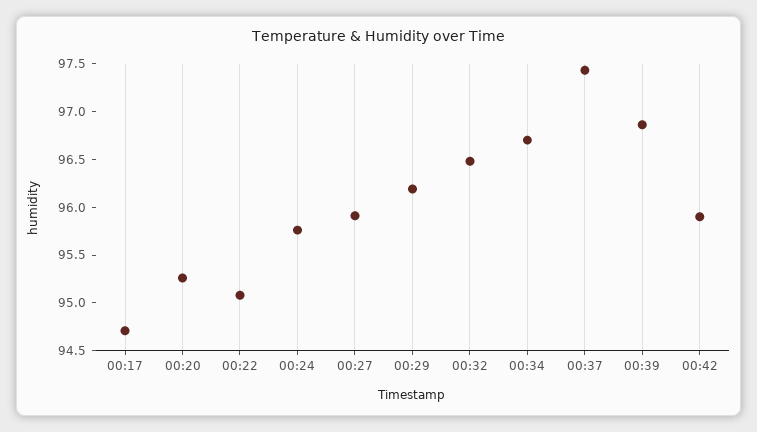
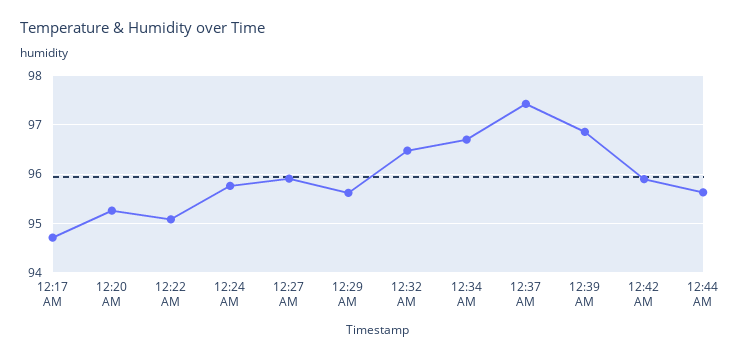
00:29: 96.2 -> 95.6
12:44 AM: none -> 95.6

